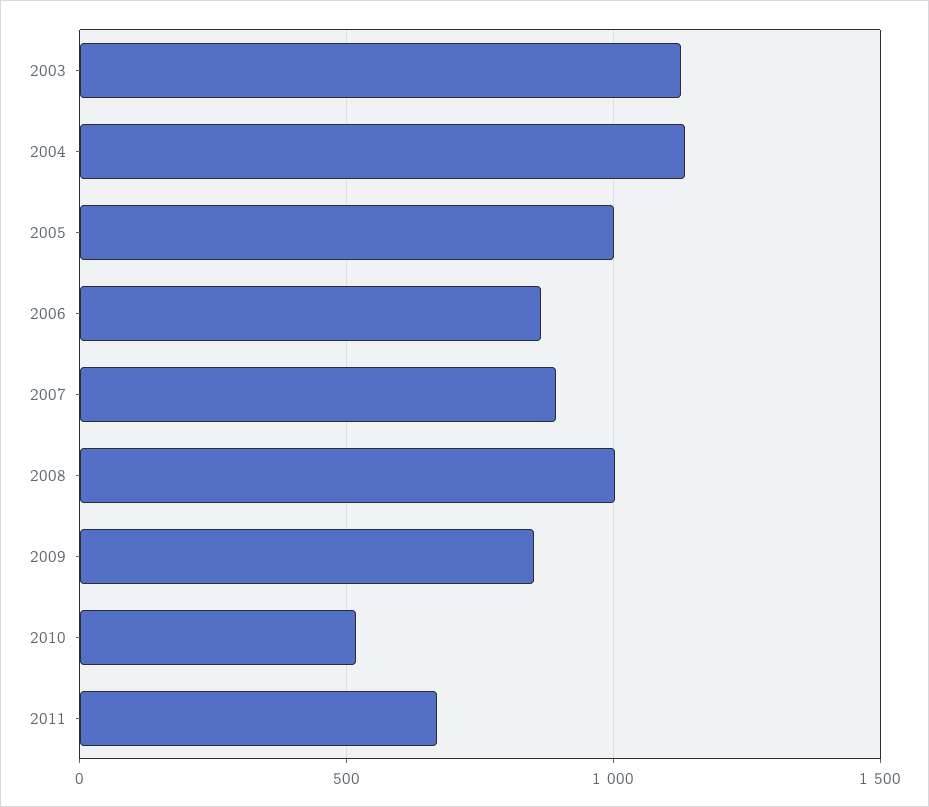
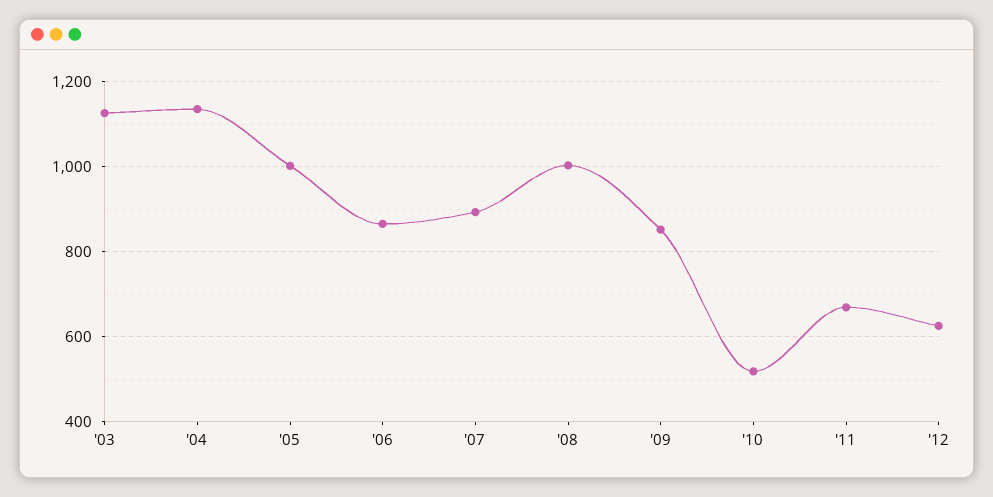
'12: none -> 620

